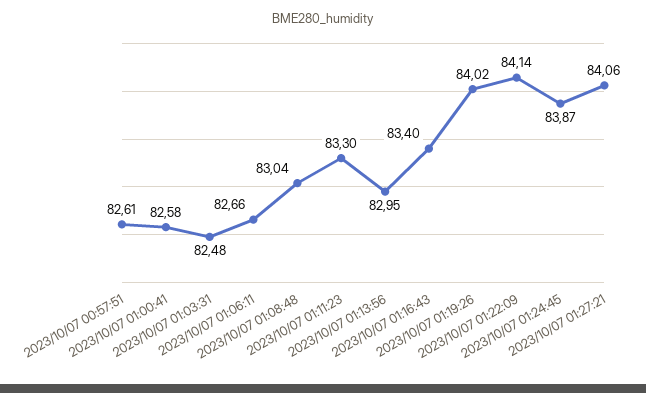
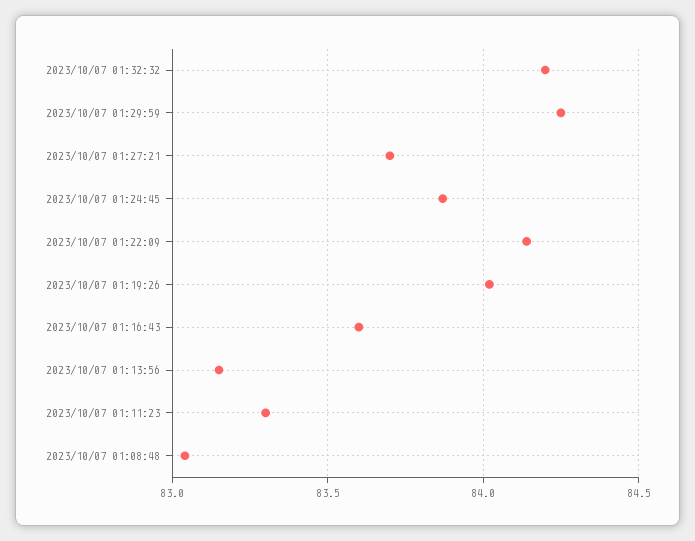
2023/10/07 00:57:51: 82.61 -> none
2023/10/07 01:00:41: 82.58 -> none
2023/10/07 01:03:31: 82.48 -> none
2023/10/07 01:06:11: 82.66 -> none
2023/10/07 01:13:56: 82.95 -> 83.15
2023/10/07 01:16:43: 83.4 -> 83.6
2023/10/07 01:27:21: 84.06 -> 83.7
2023/10/07 01:32:32: none -> 84.2
2023/10/07 01:29:59: none -> 84.25

